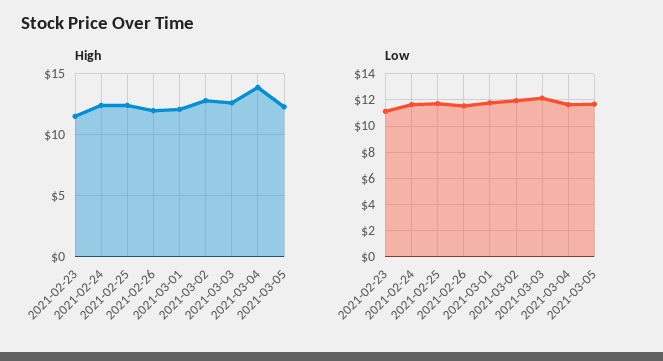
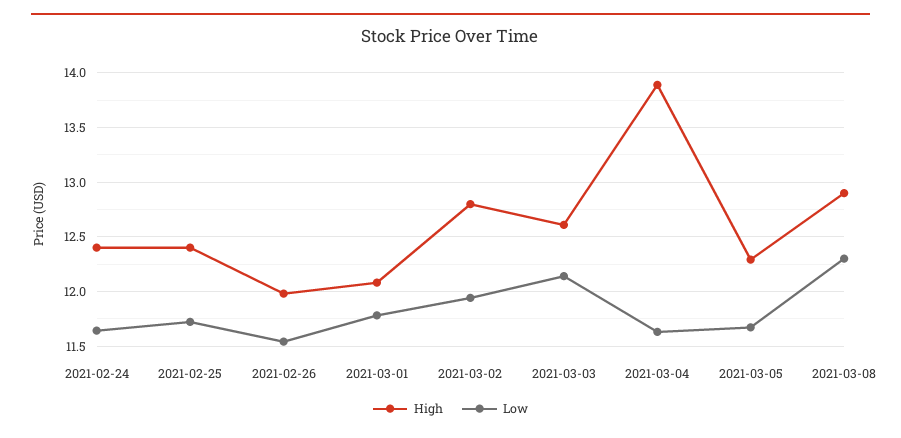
High, 2021-02-23: 11.5 -> none
Low, 2021-02-23: 11 -> none
High, 2021-03-08: none -> 12.9
Low, 2021-03-08: none -> 12.3

